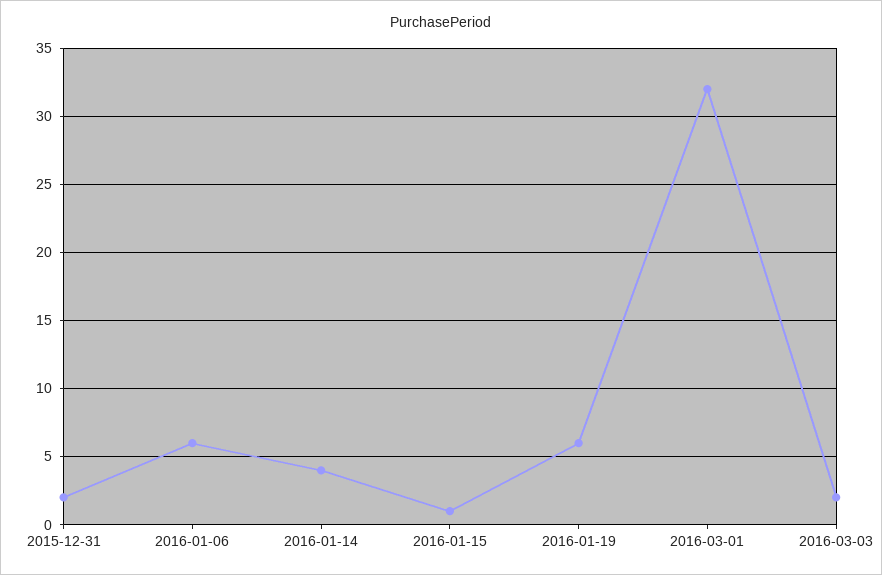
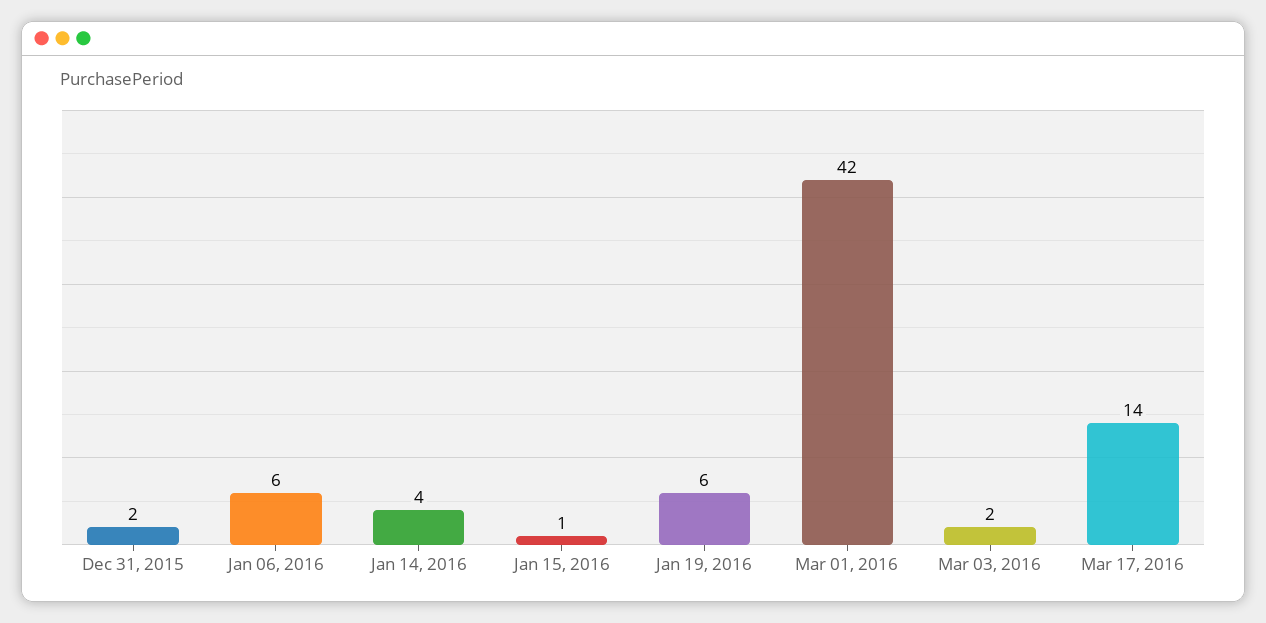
2016-03-01: 32 -> 42
Mar 17, 2016: none -> 14

